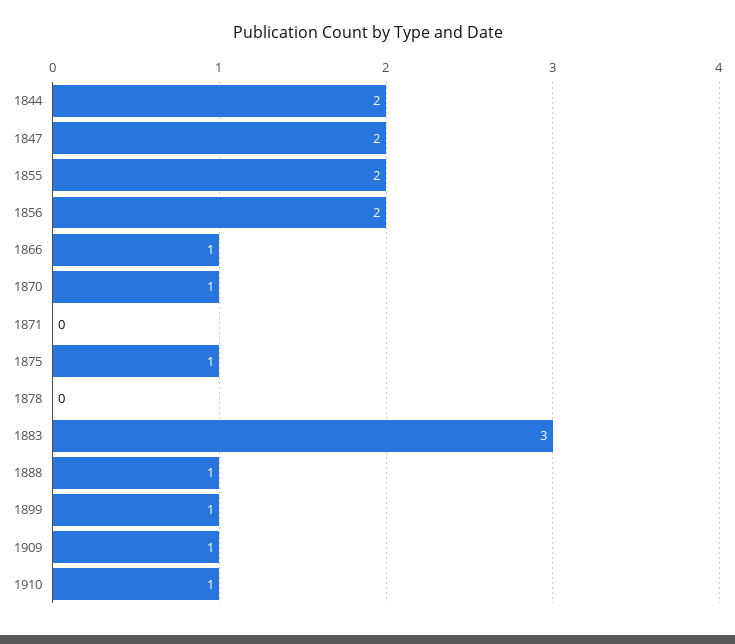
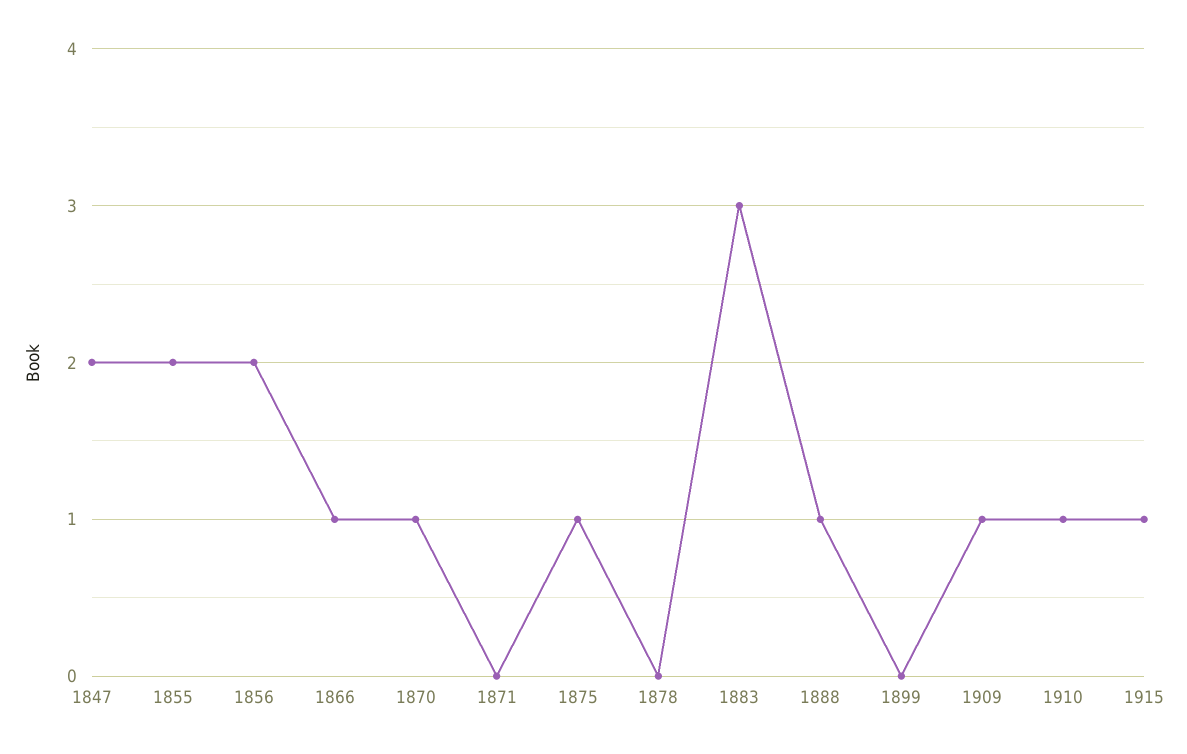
1844: 2 -> none
1899: 1 -> 0
1915: none -> 1

